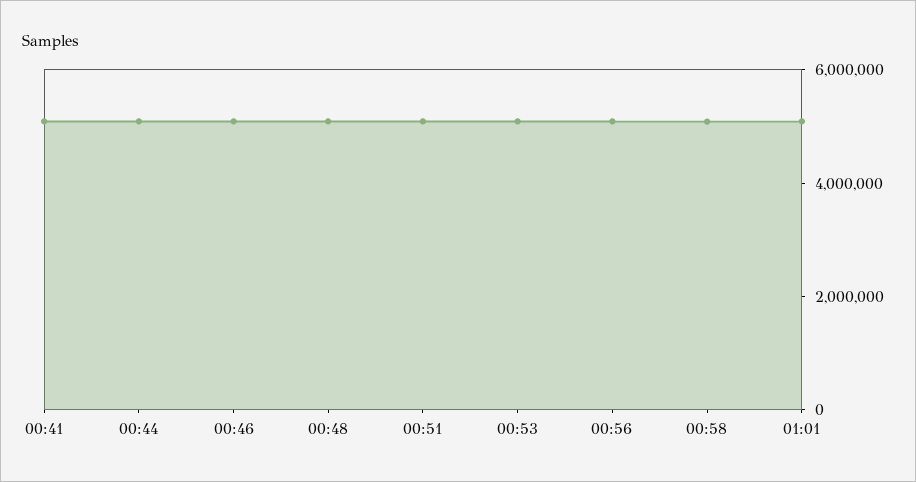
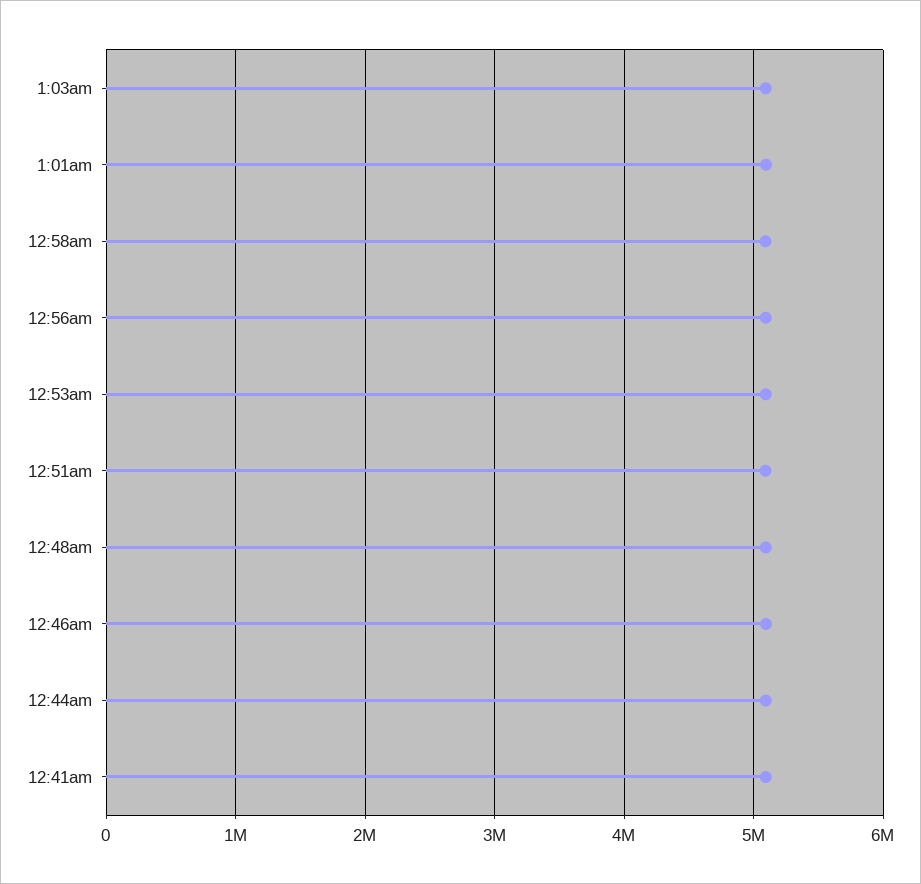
1:03am: none -> 5100000

